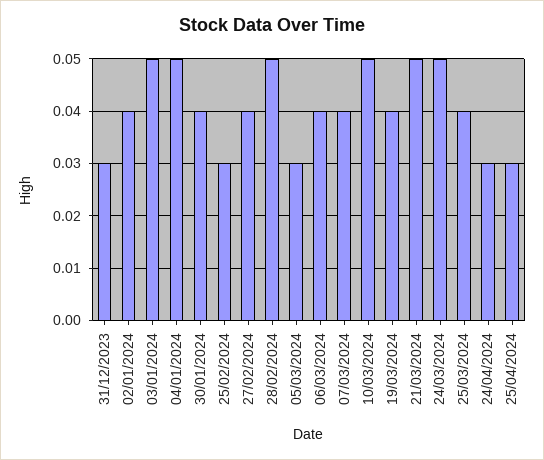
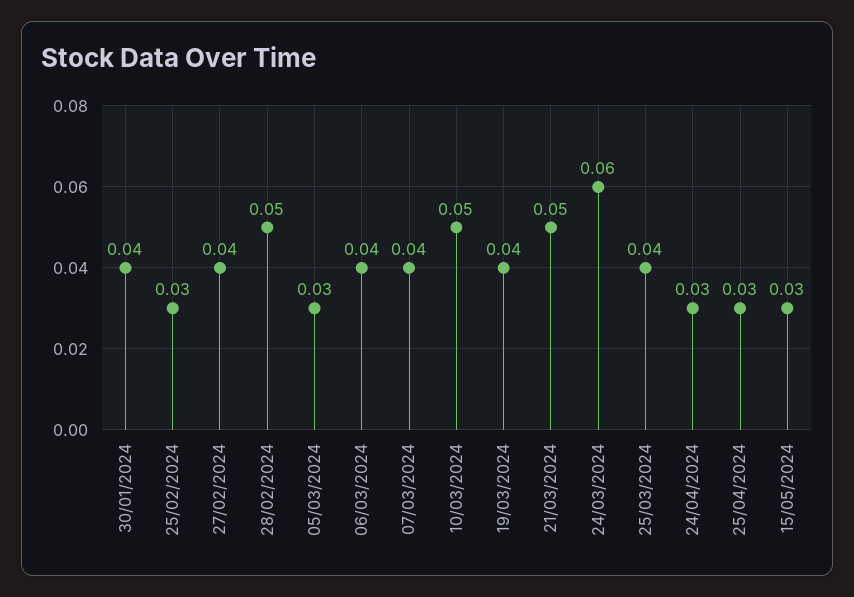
31/12/2023: 0.03 -> none
02/01/2024: 0.04 -> none
03/01/2024: 0.05 -> none
04/01/2024: 0.05 -> none
24/03/2024: 0.05 -> 0.06
15/05/2024: none -> 0.03

